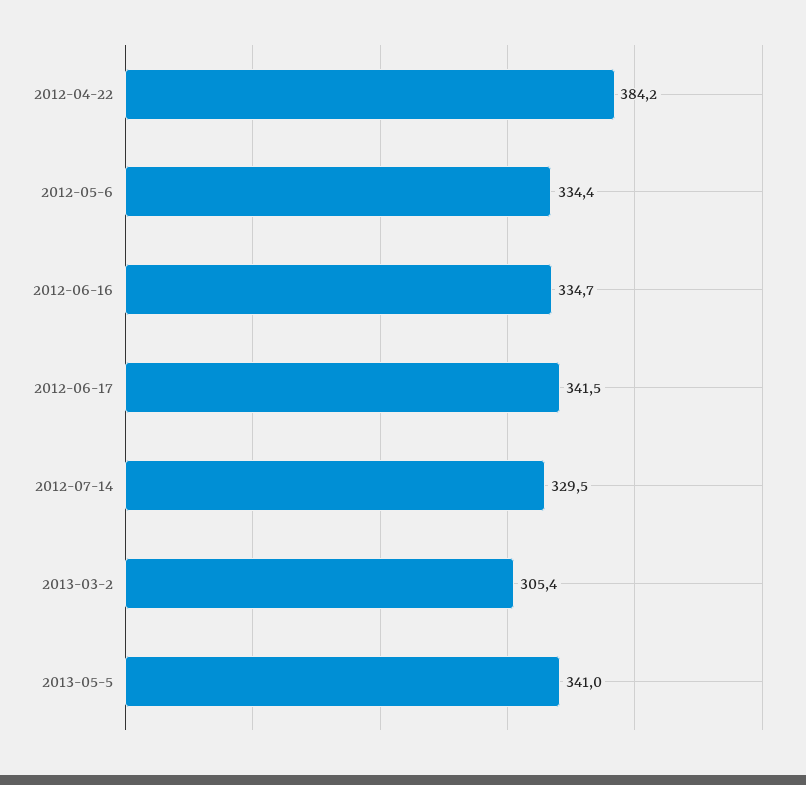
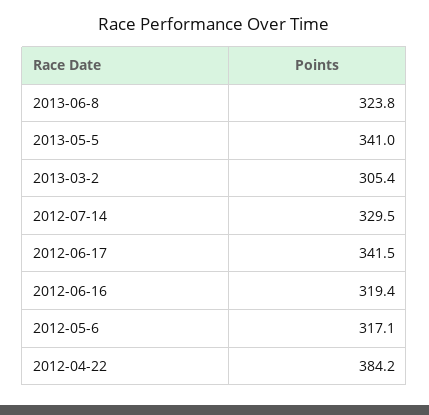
2012-05-6: 334.4 -> 317.1
2012-06-16: 334.7 -> 319.4
2013-06-8: none -> 323.8

